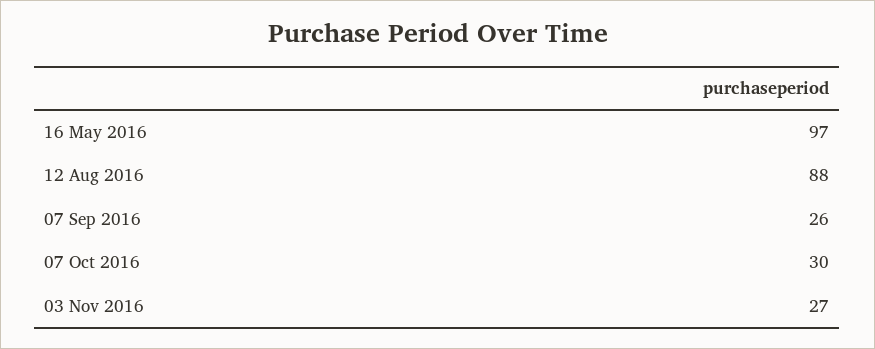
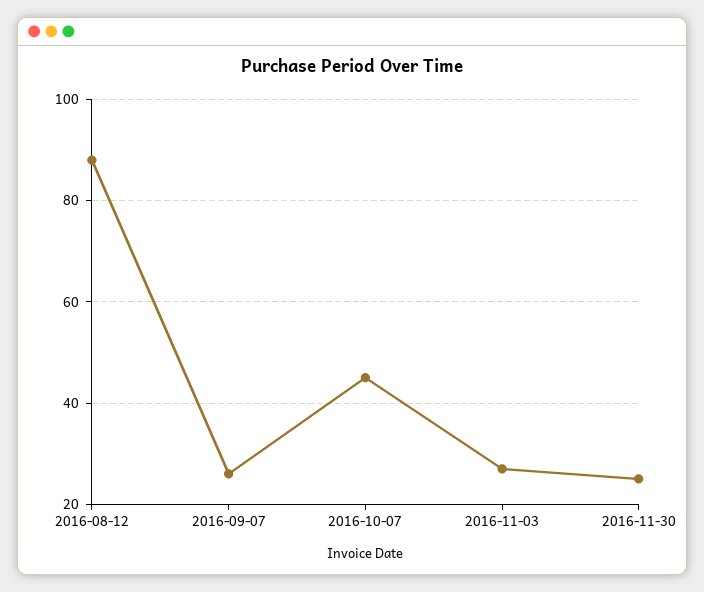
16 May 2016: 97 -> none
07 Oct 2016: 30 -> 45
2016-11-30: none -> 25

